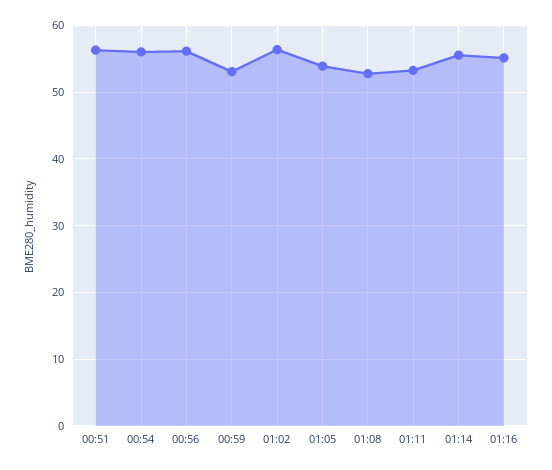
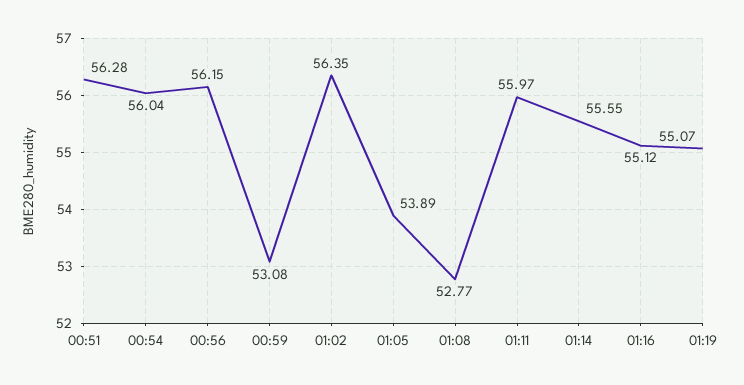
01:11: 53 -> 55.97
01:19: none -> 55.07

